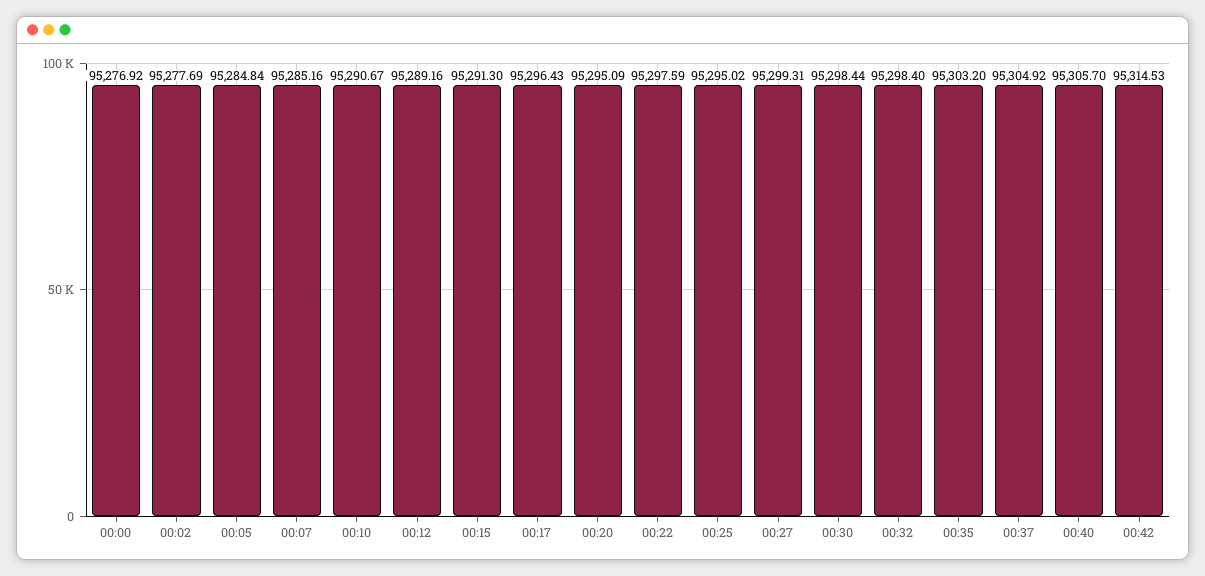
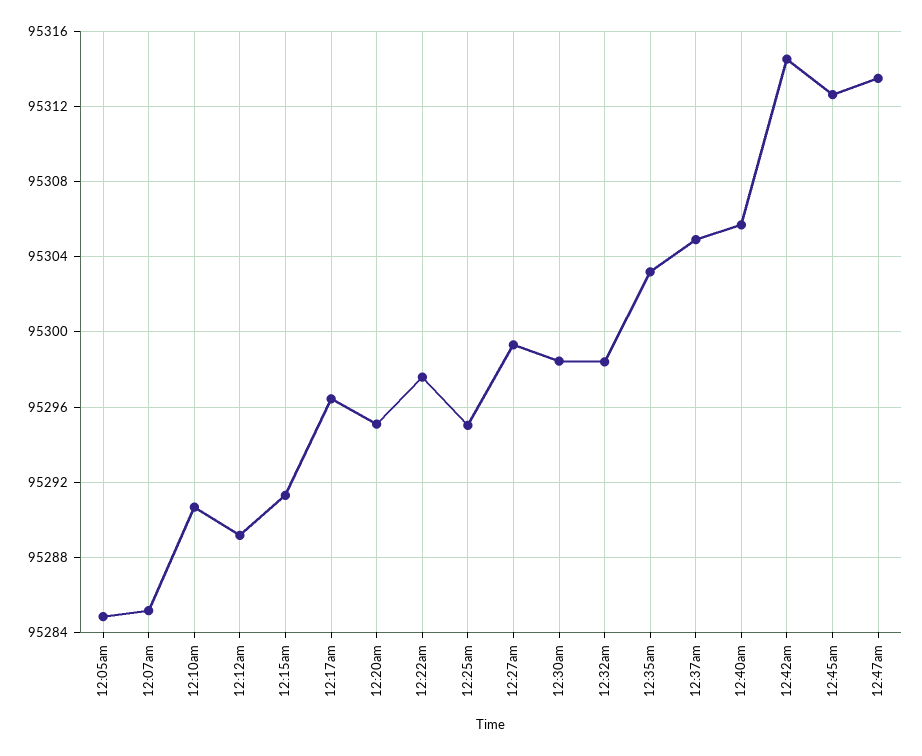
00:00: 95276.92 -> none
00:02: 95277.69 -> none
12:45am: none -> 95312.5
12:47am: none -> 95313.5

